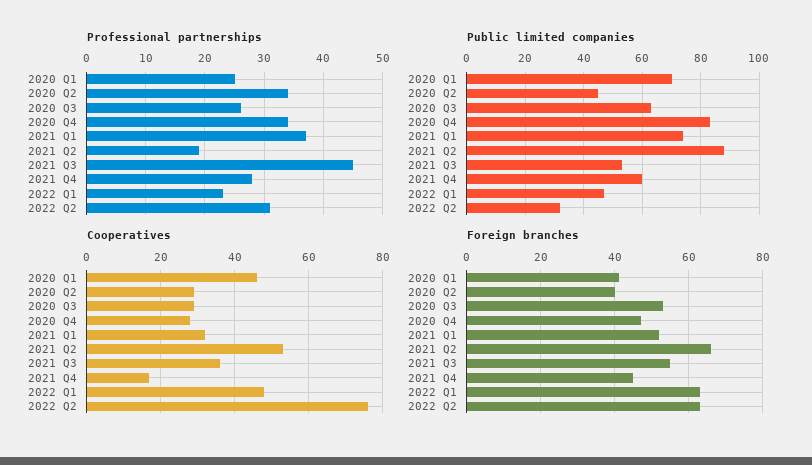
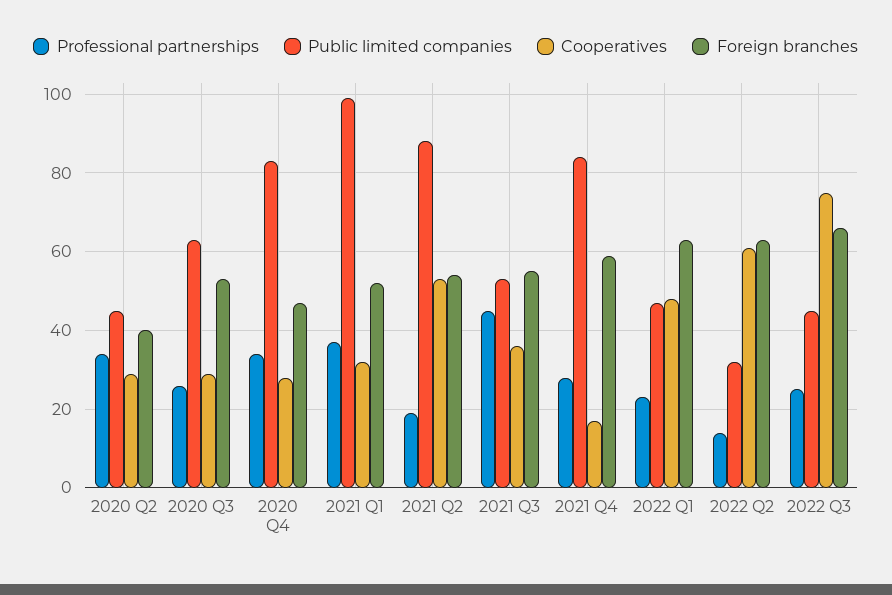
Professional partnerships, 2020 Q1: 25 -> none
Professional partnerships, 2022 Q2: 30 -> 15
Public limited companies, 2020 Q1: 70 -> none
Public limited companies, 2021 Q1: 75 -> 100
Public limited companies, 2021 Q4: 60 -> 85
Cooperatives, 2020 Q1: 45 -> none
Cooperatives, 2022 Q2: 75 -> 60
Foreign branches, 2020 Q1: 40 -> none
Foreign branches, 2021 Q2: 65 -> 55
Foreign branches, 2021 Q4: 45 -> 60
Professional partnerships, 2022 Q3: none -> 25
Public limited companies, 2022 Q3: none -> 45
Cooperatives, 2022 Q3: none -> 75
Foreign branches, 2022 Q3: none -> 65

